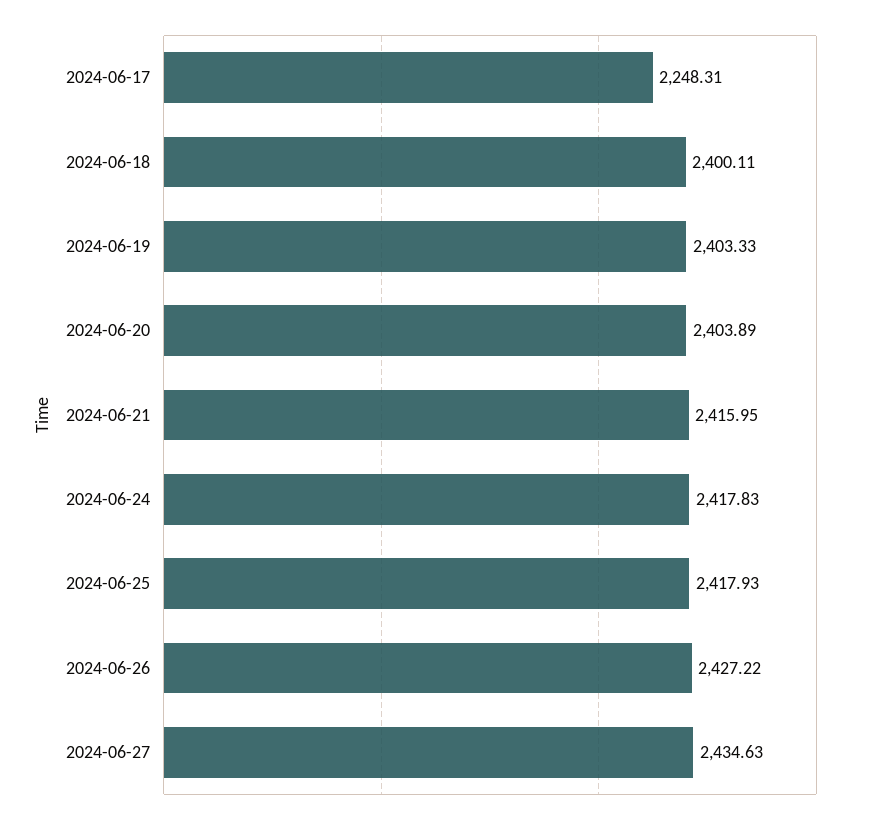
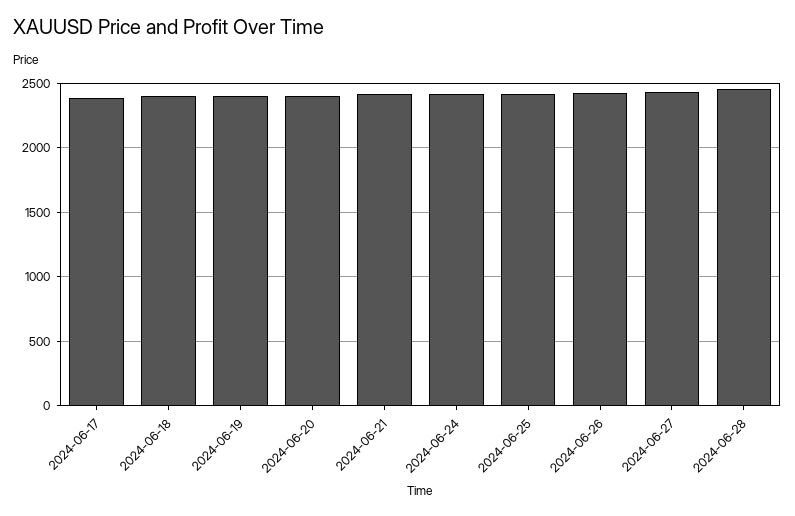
2024-06-17: 2248.31 -> 2400
2024-06-28: none -> 2450

